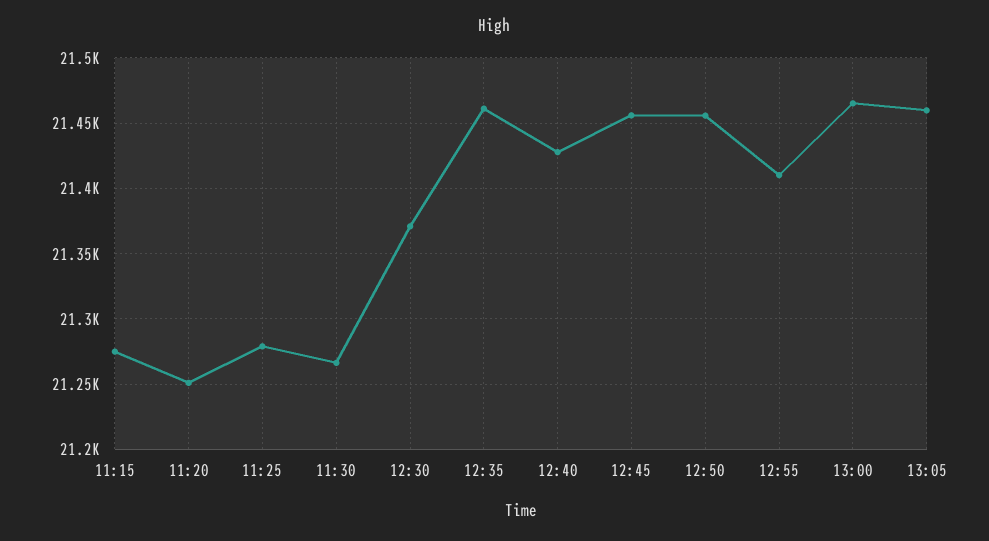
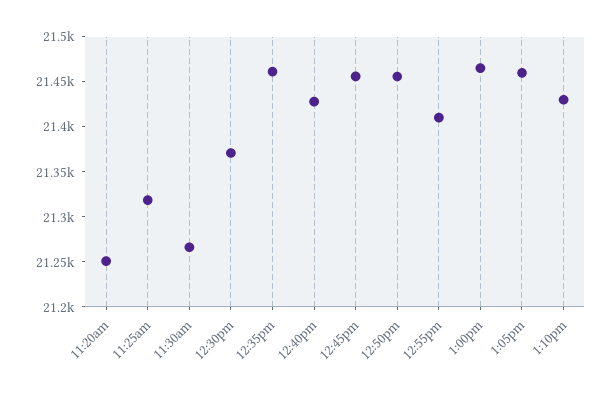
11:15: 21275 -> none
11:25: 21280 -> 21320
1:10pm: none -> 21430

